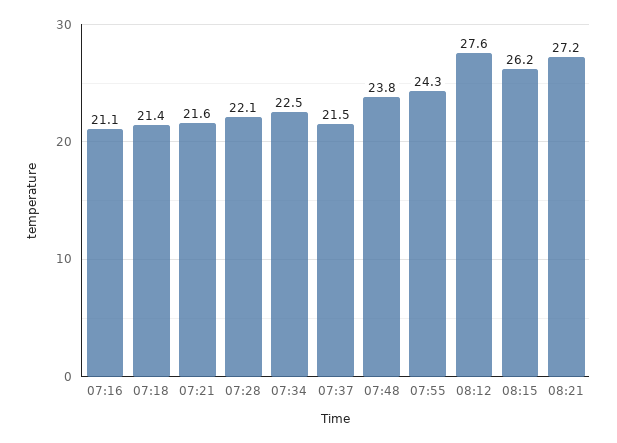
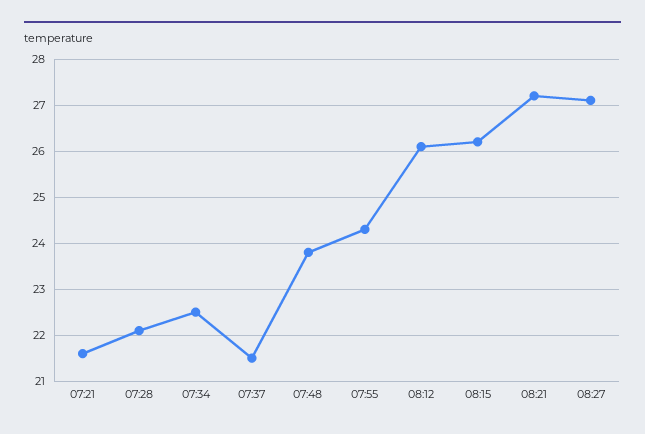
07:16: 21.1 -> none
07:18: 21.4 -> none
08:12: 27.6 -> 26
08:27: none -> 27

